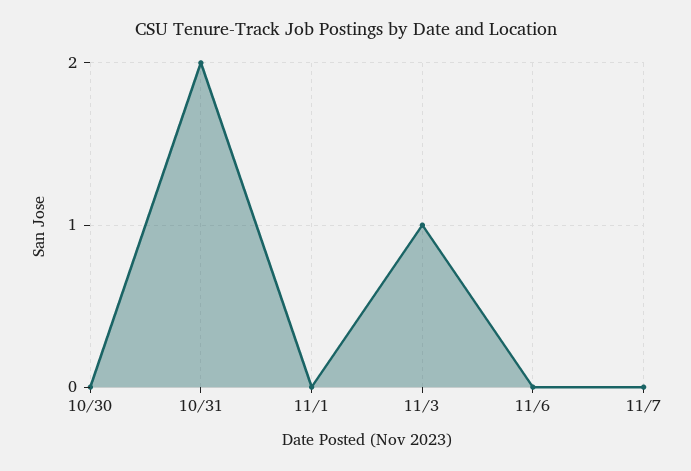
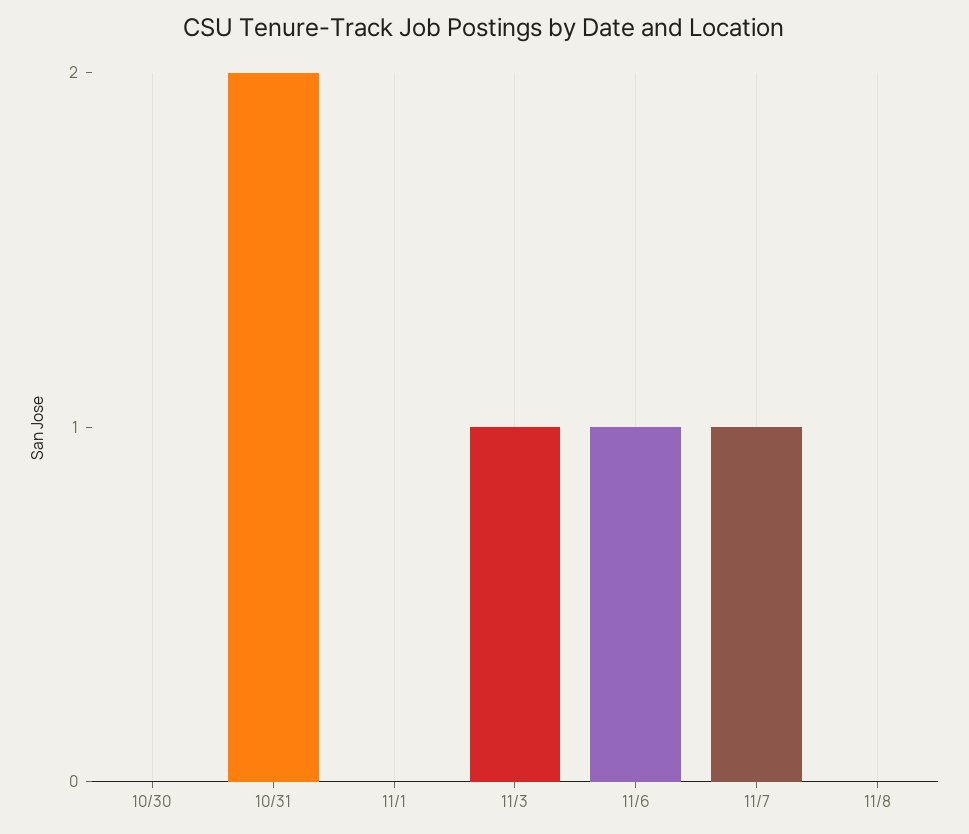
11/6: 0 -> 1
11/7: 0 -> 1
11/8: none -> 0

